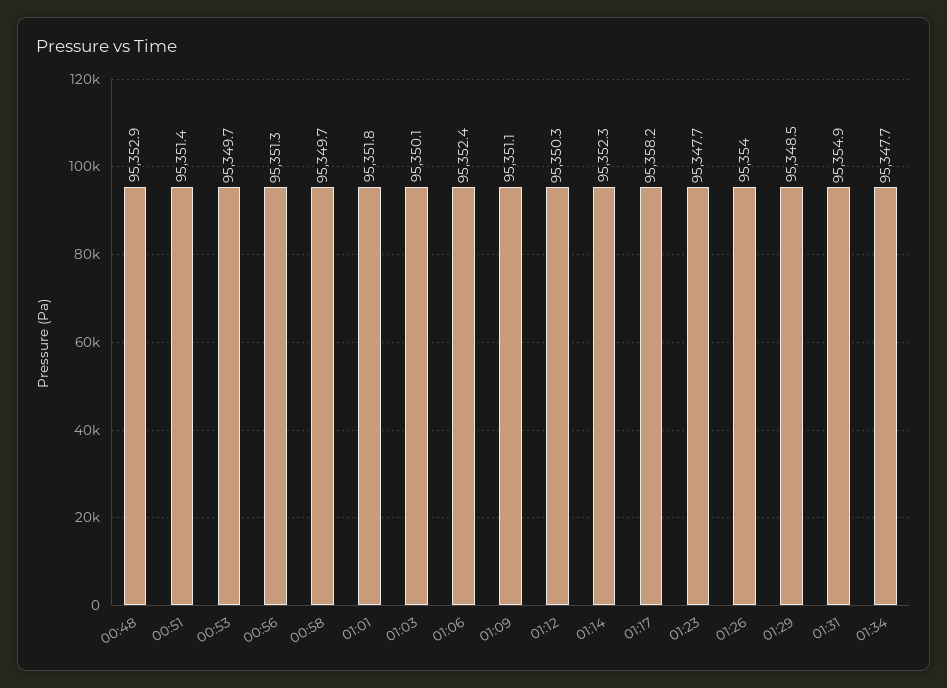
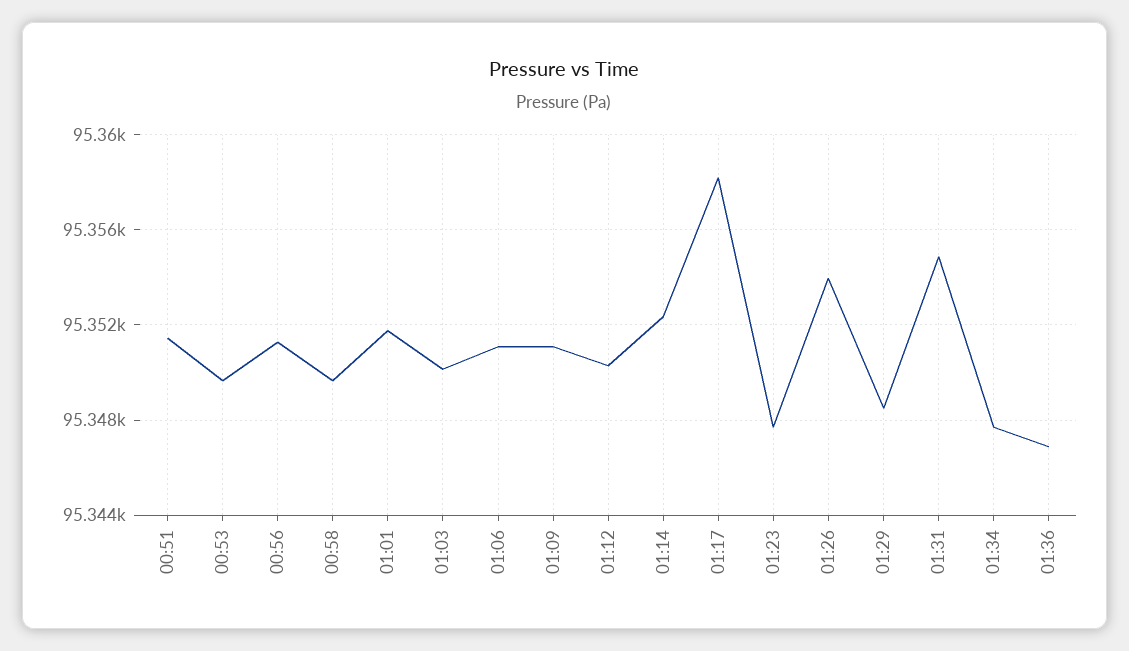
00:48: 95352.9 -> none
01:06: 95352.4 -> 95351
01:36: none -> 95347

